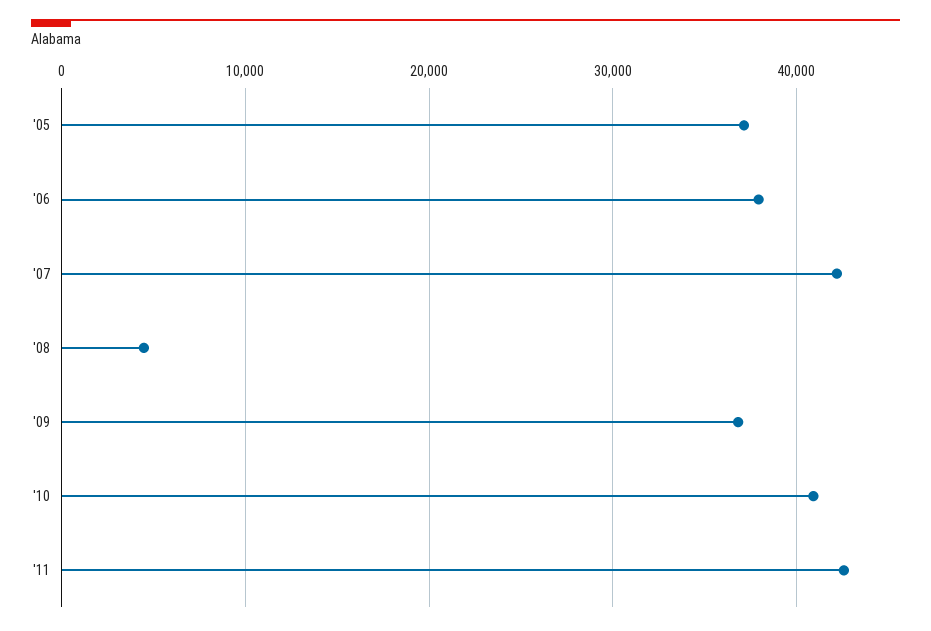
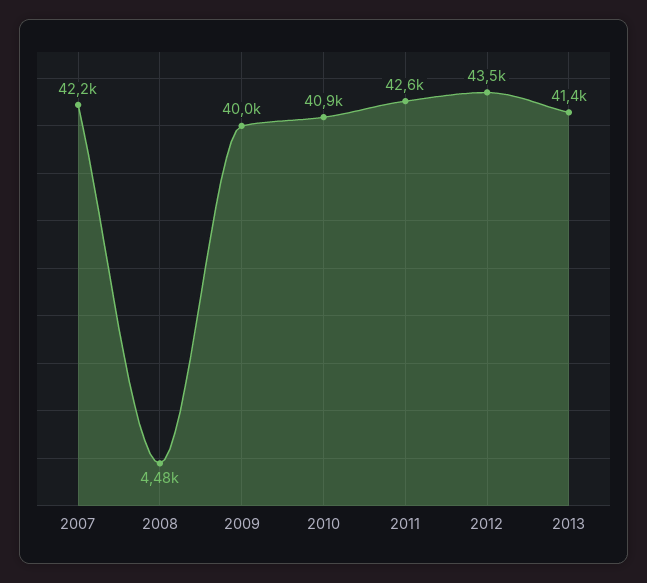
'05: 37000 -> none
'06: 38000 -> none
'09: 37000 -> 40000
2012: none -> 43500
2013: none -> 41400

